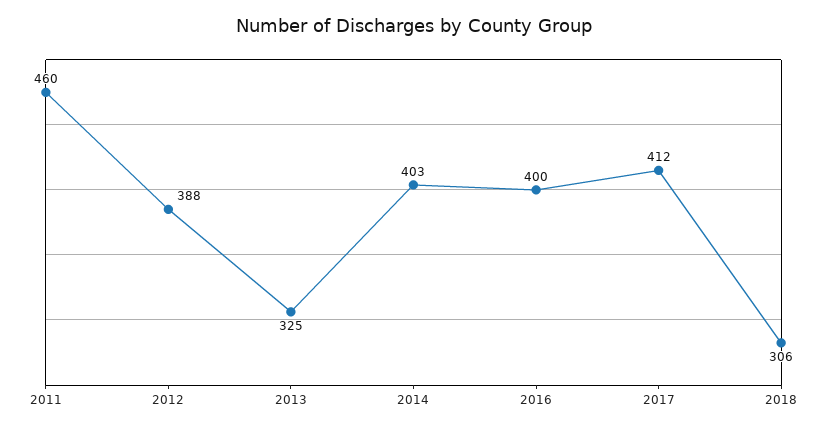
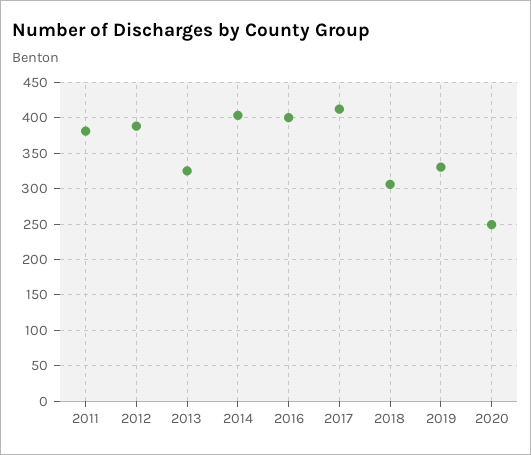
2011: 460 -> 380
2019: none -> 330
2020: none -> 250

